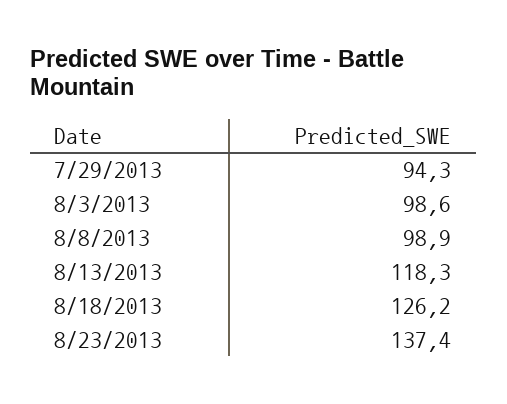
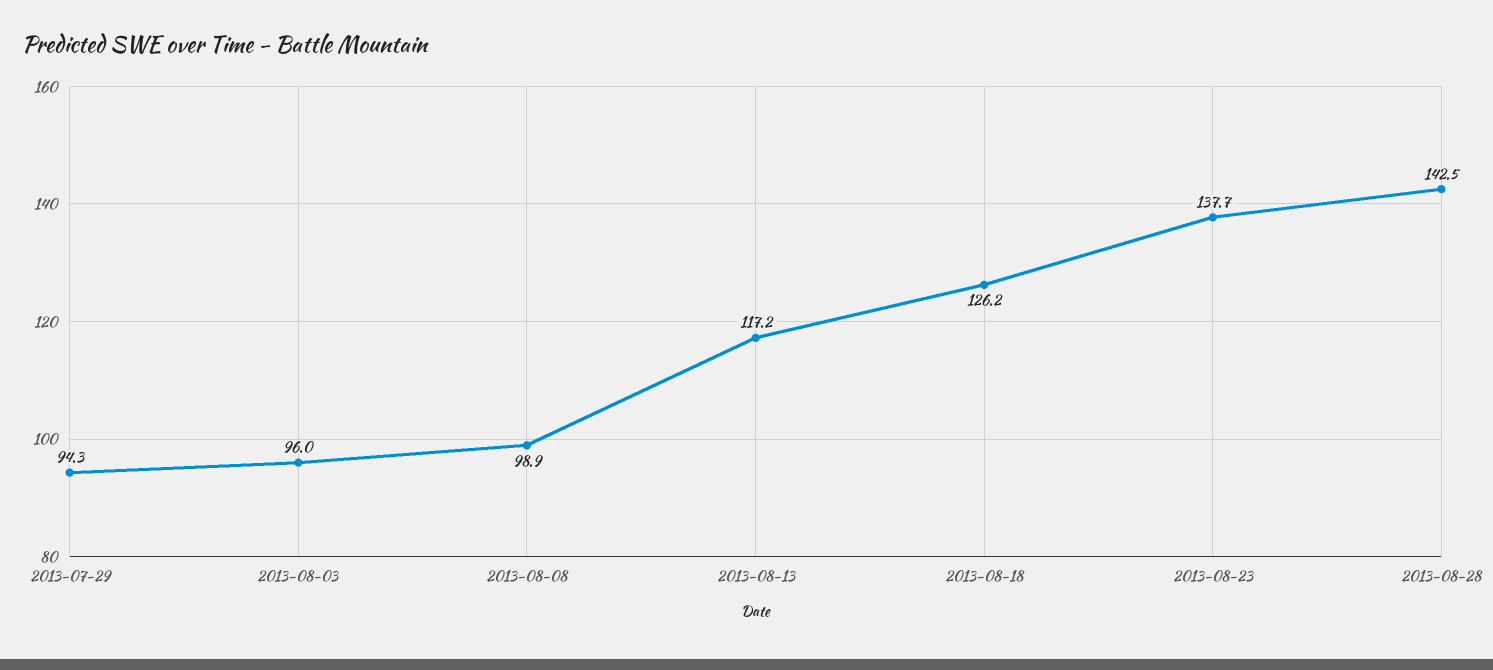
8/3/2013: 98.6 -> 96
8/13/2013: 118.3 -> 117.2
8/23/2013: 137.4 -> 137.7
2013-08-28: none -> 142.5

